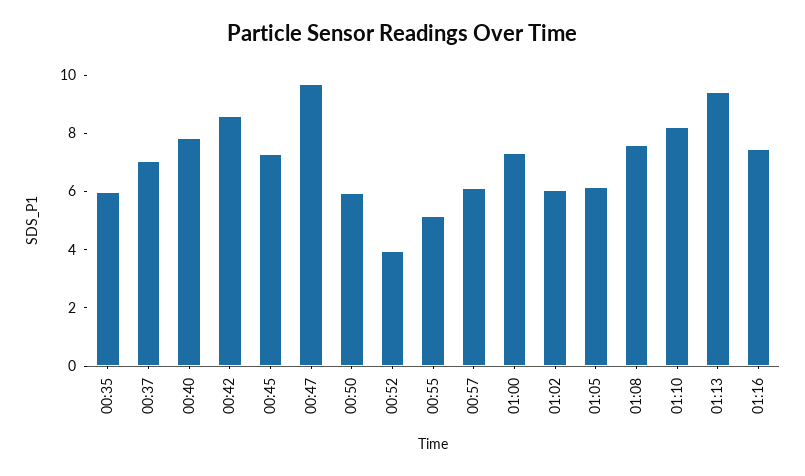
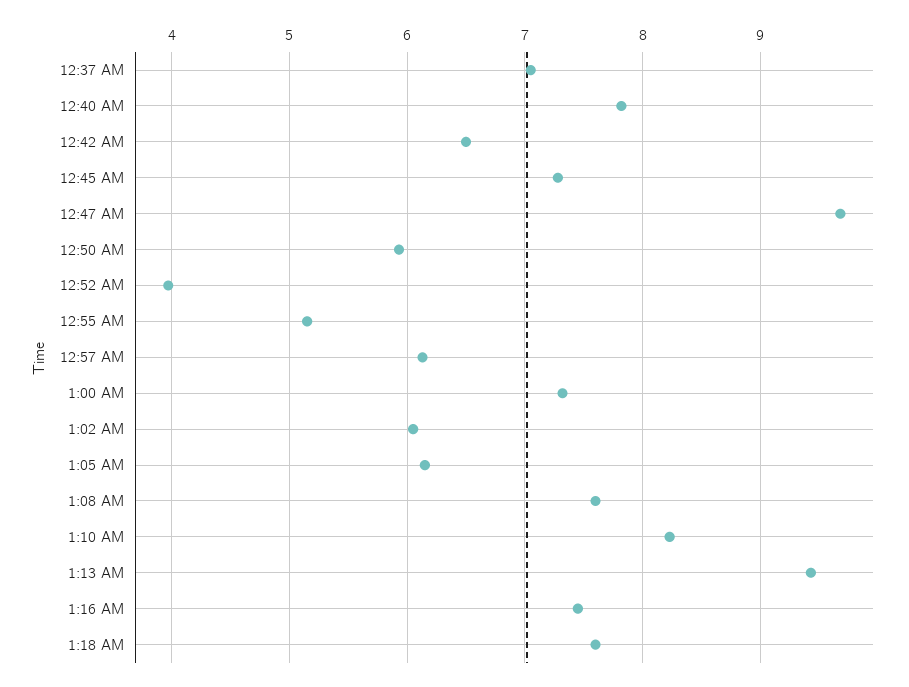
00:35: 6 -> none
00:42: 8.5 -> 6.5
1:18 AM: none -> 7.6

